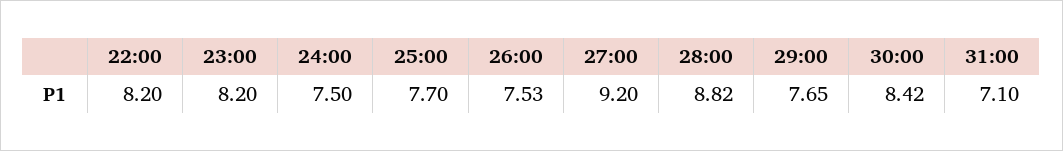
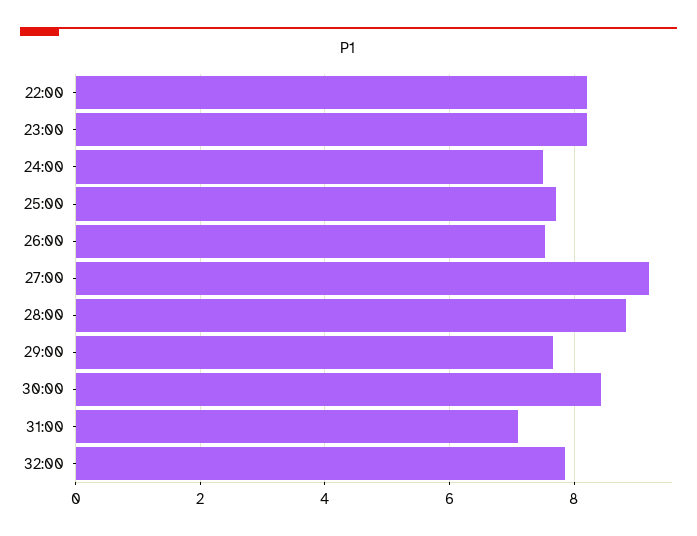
32:00: none -> 7.8

